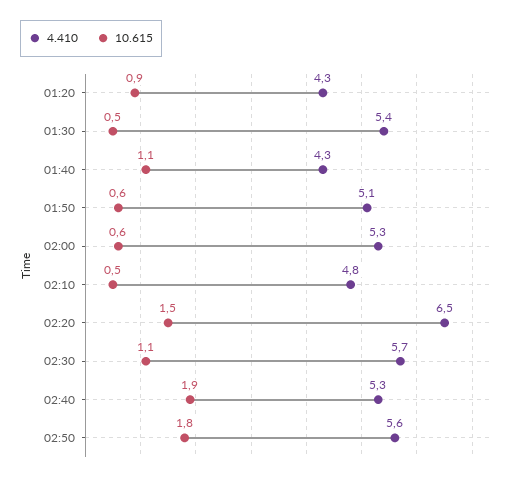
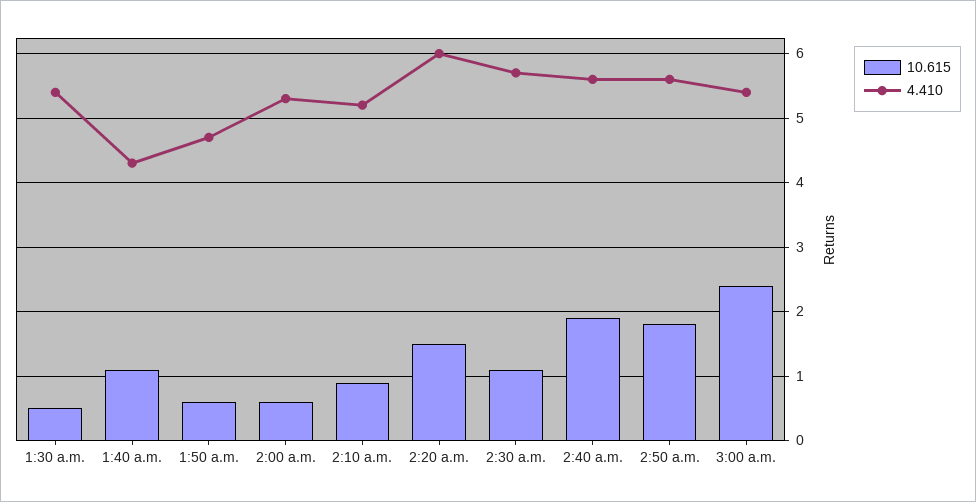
4.410, 01:20: 4.3 -> none
10.615, 01:20: 0.9 -> none
4.410, 01:50: 5.1 -> 4.7
4.410, 02:10: 4.8 -> 5.2
10.615, 02:10: 0.5 -> 0.9
4.410, 02:20: 6.5 -> 6
4.410, 02:40: 5.3 -> 5.6
10.615, 3:00 a.m.: none -> 2.4
4.410, 3:00 a.m.: none -> 5.4

